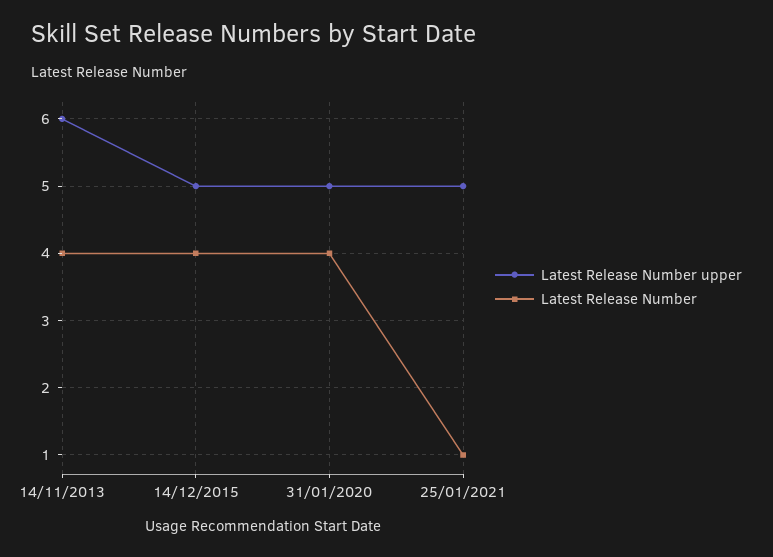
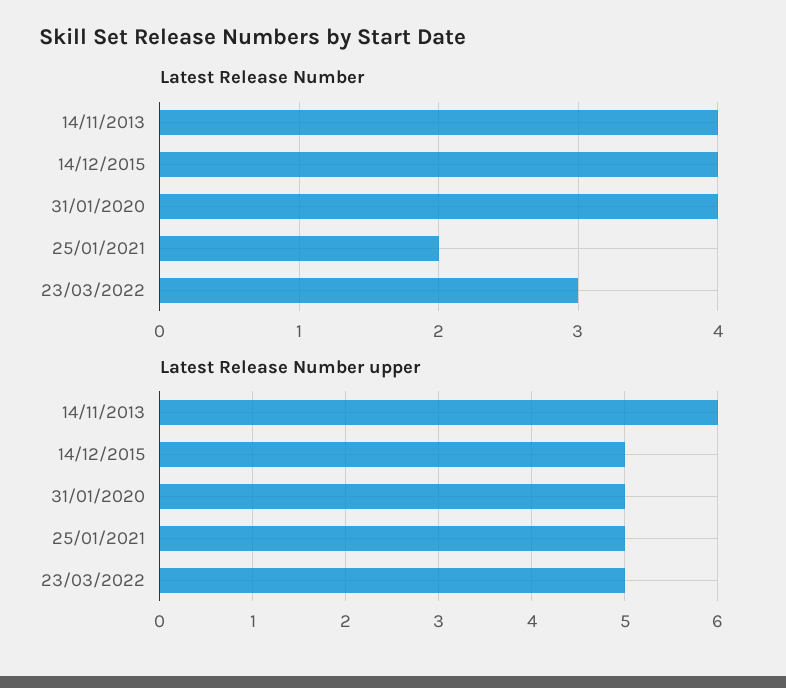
Latest Release Number, 25/01/2021: 1 -> 2
Latest Release Number, 23/03/2022: none -> 3
Latest Release Number upper, 23/03/2022: none -> 5

